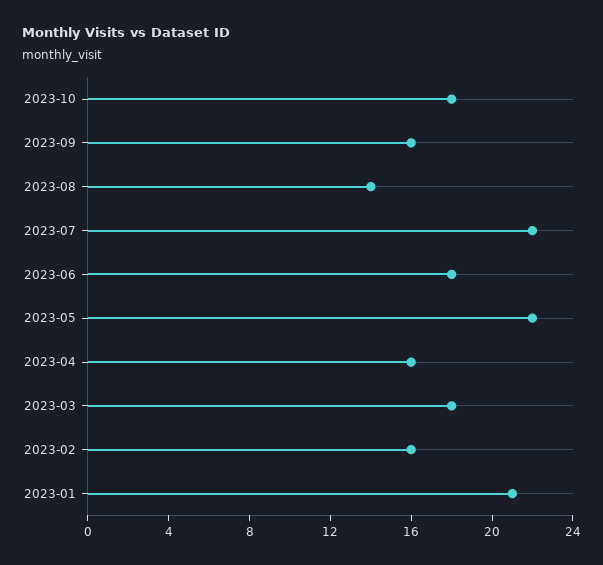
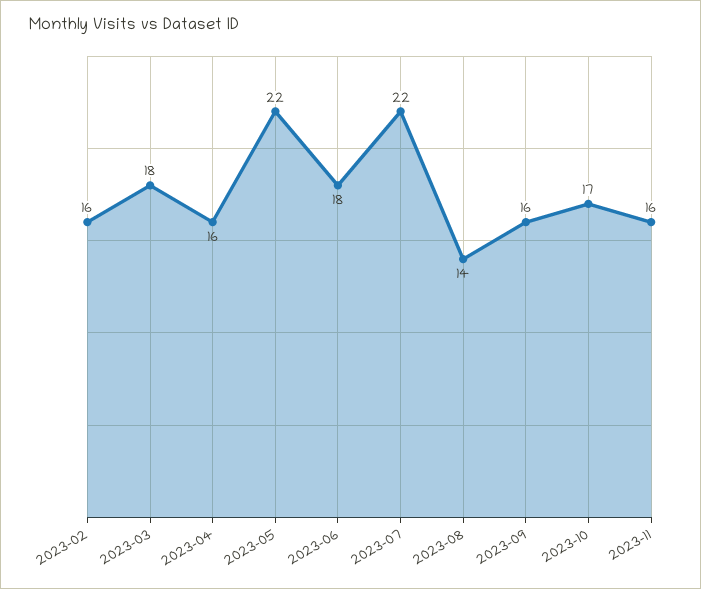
2023-10: 18 -> 17
2023-01: 21 -> none
2023-11: none -> 16

